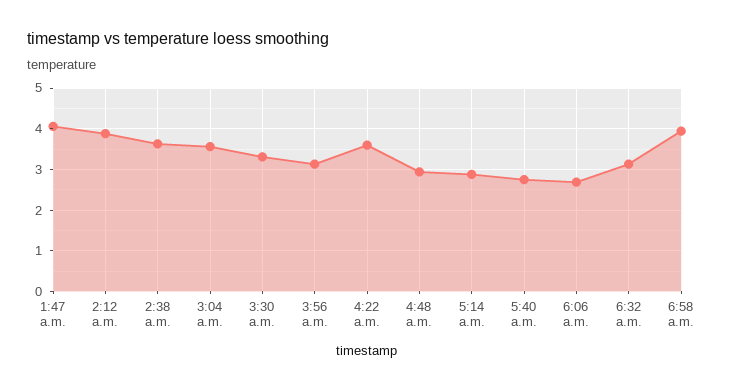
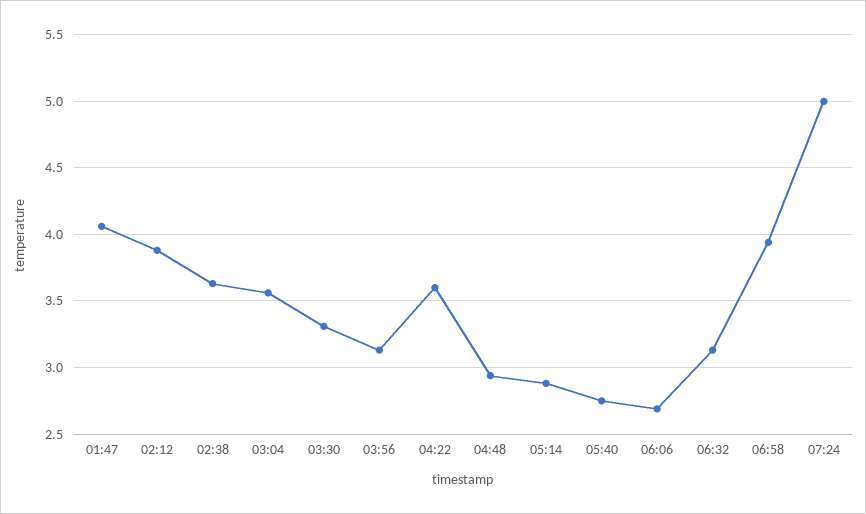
07:24: none -> 5

